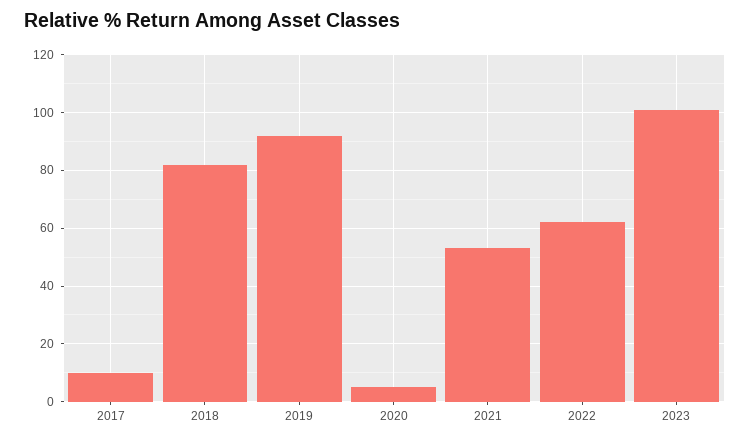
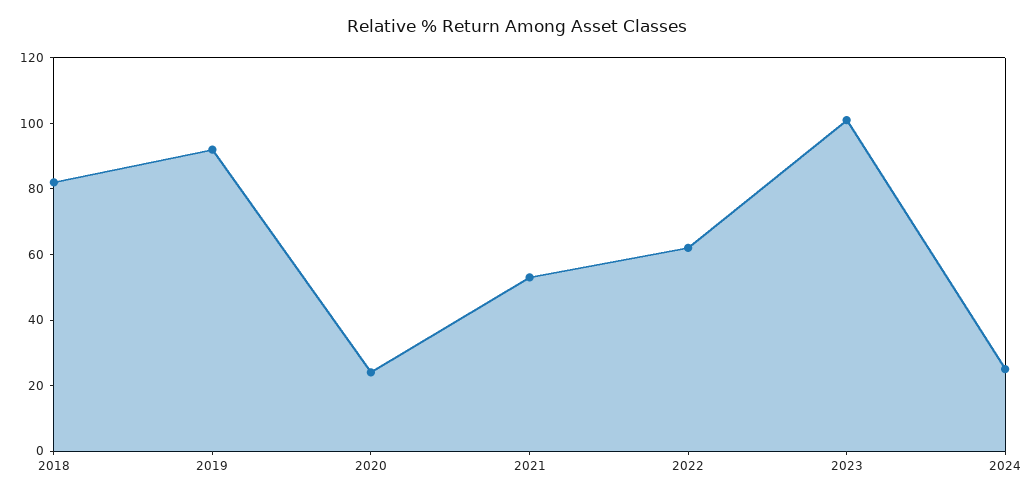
2017: 10 -> none
2020: 5 -> 25
2024: none -> 25

